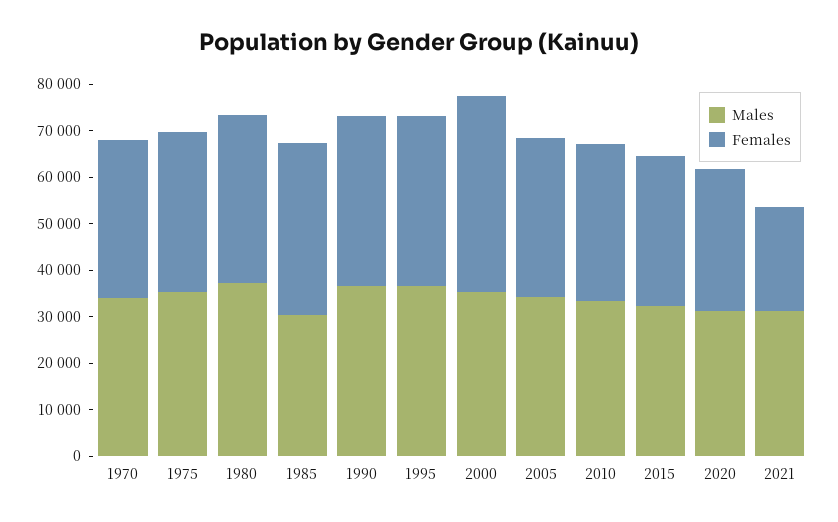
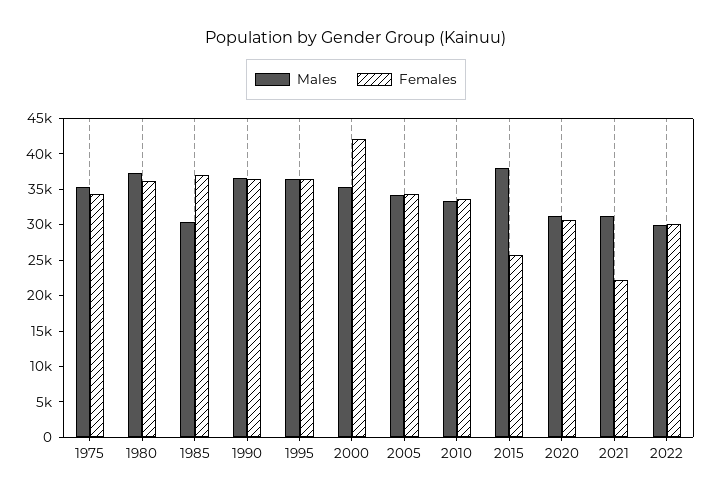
Males, 1970: 34000 -> none
Females, 1970: 34000 -> none
Males, 2015: 32000 -> 37500
Females, 2015: 32000 -> 25000
Males, 2022: none -> 30000
Females, 2022: none -> 30000

